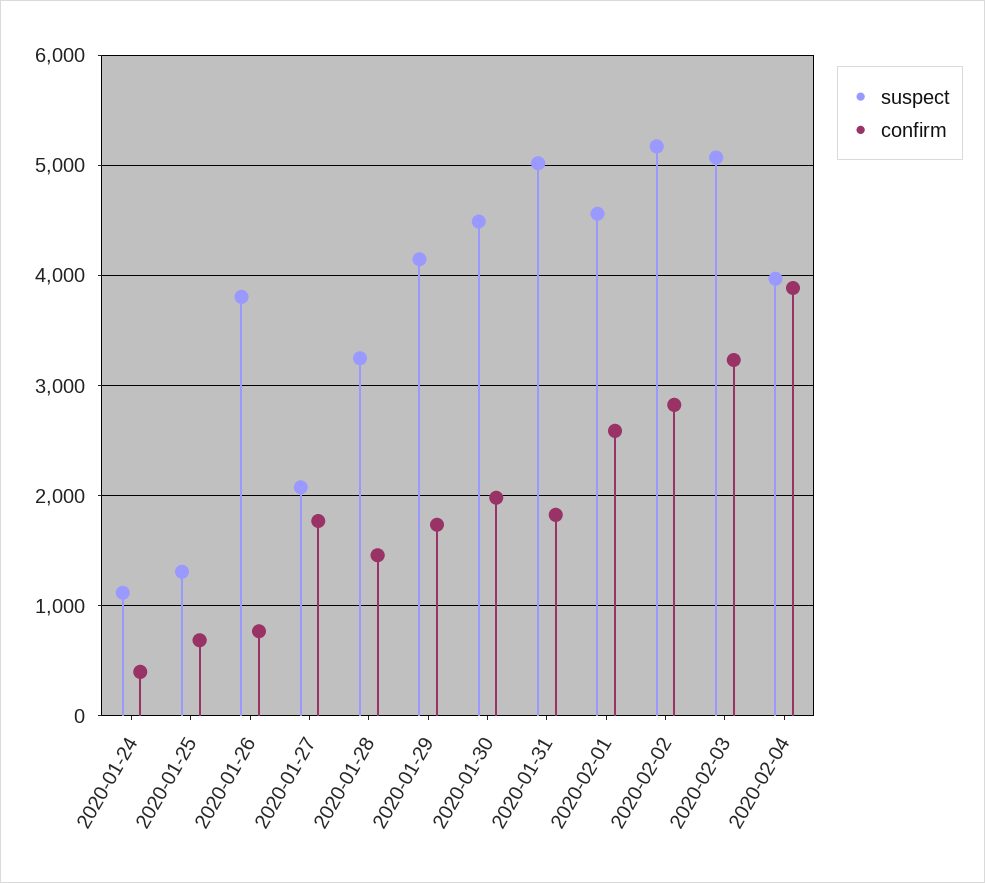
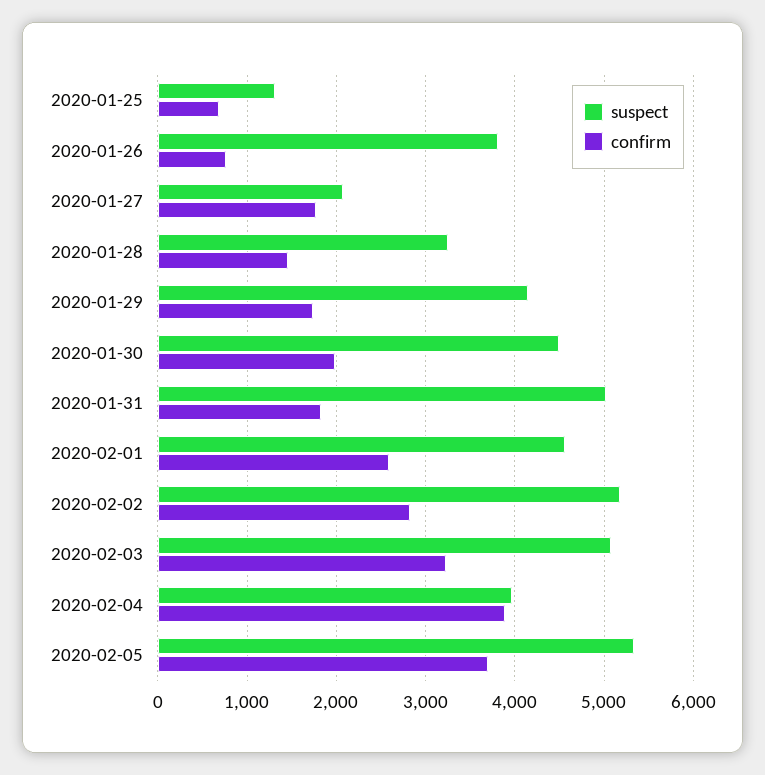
suspect, 2020-01-24: 1100 -> none
confirm, 2020-01-24: 400 -> none
suspect, 2020-02-05: none -> 5300
confirm, 2020-02-05: none -> 3700

